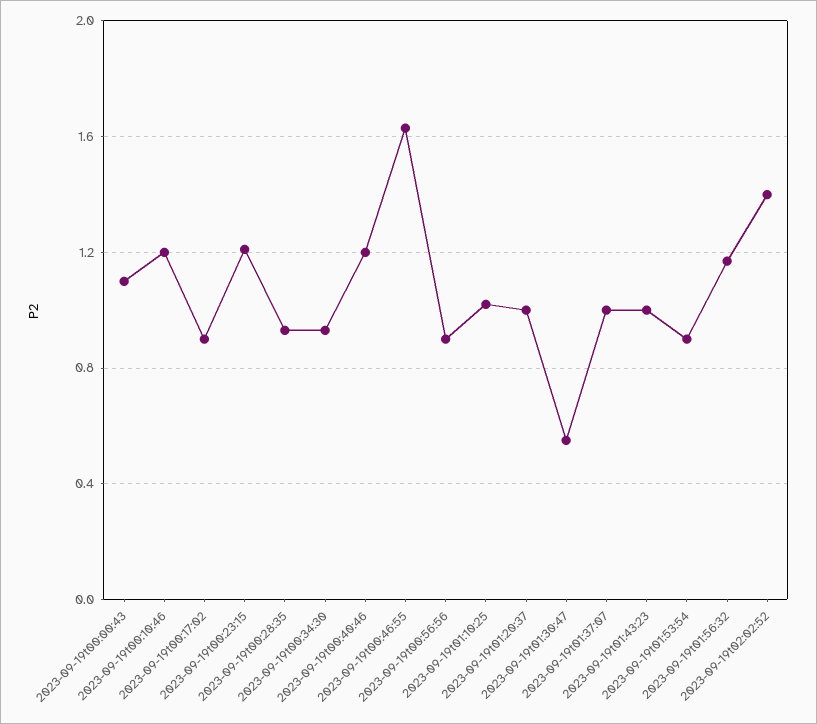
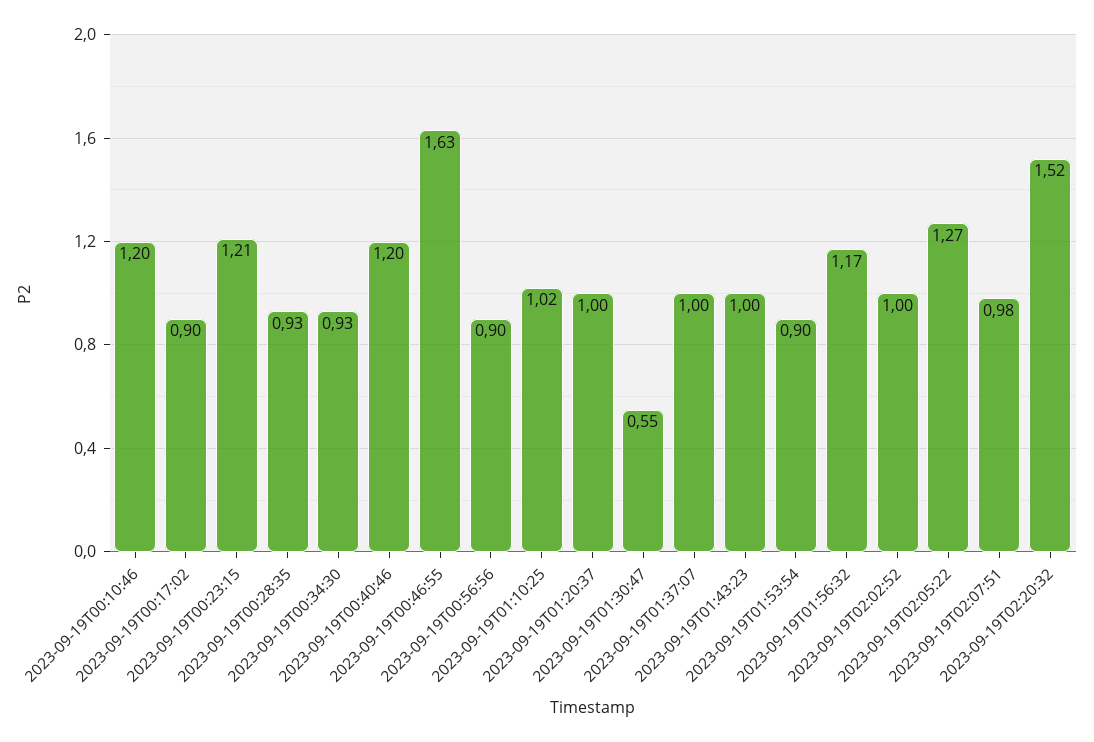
2023-09-19t00:00:43: 1.1 -> none
2023-09-19t02:02:52: 1.4 -> 1
2023-09-19T02:05:22: none -> 1.27
2023-09-19T02:07:51: none -> 0.98
2023-09-19T02:20:32: none -> 1.52

